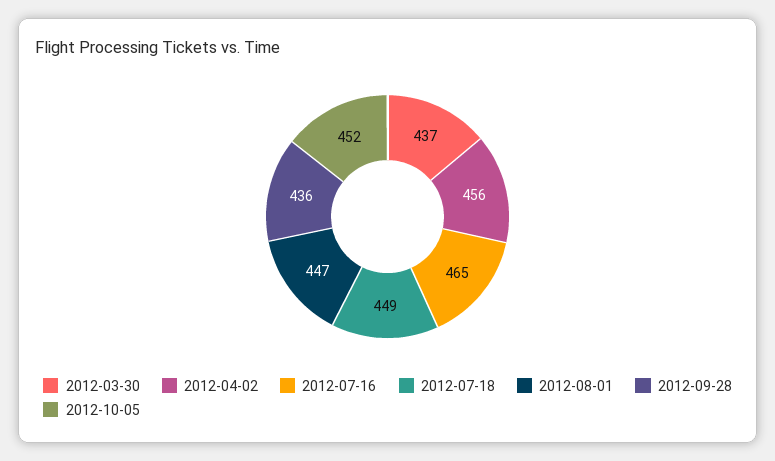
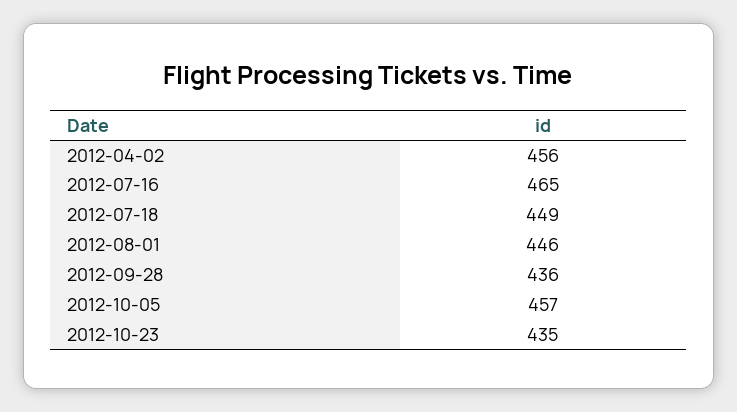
2012-03-30: 437 -> none
2012-08-01: 447 -> 446
2012-10-05: 452 -> 457
2012-10-23: none -> 435

